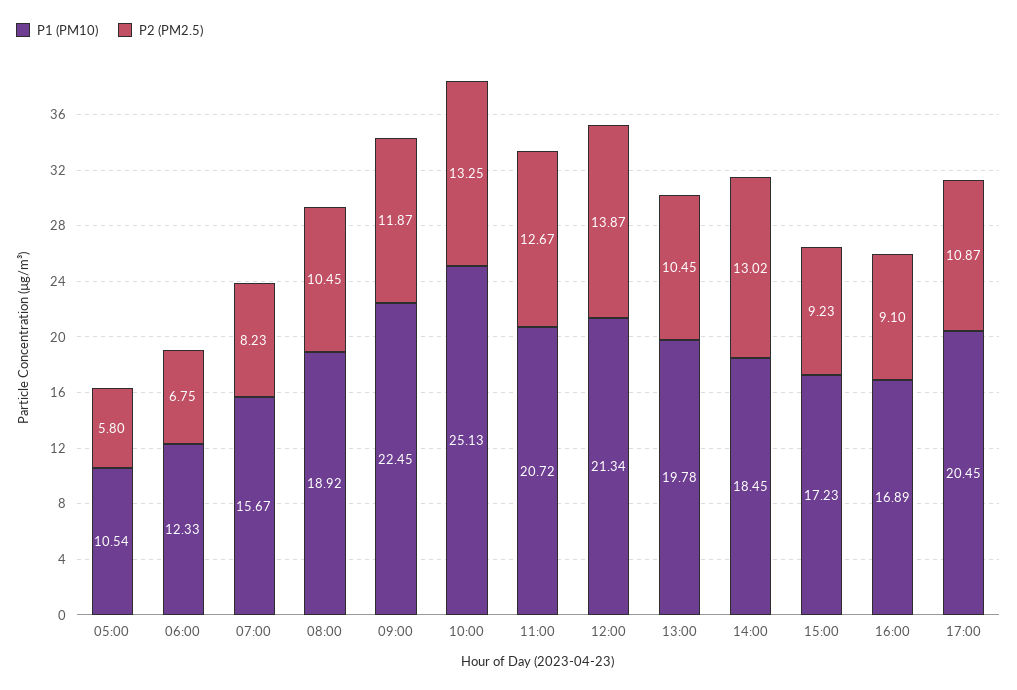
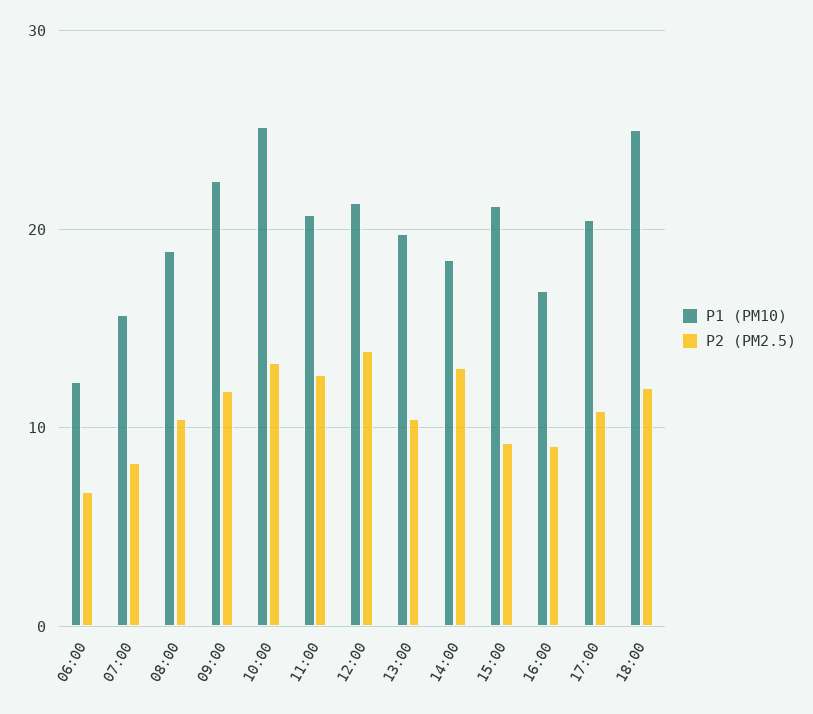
P1 (PM10), 05:00: 10.54 -> none
P2 (PM2.5), 05:00: 5.8 -> none
P1 (PM10), 15:00: 17.23 -> 21
P1 (PM10), 18:00: none -> 25
P2 (PM2.5), 18:00: none -> 12

